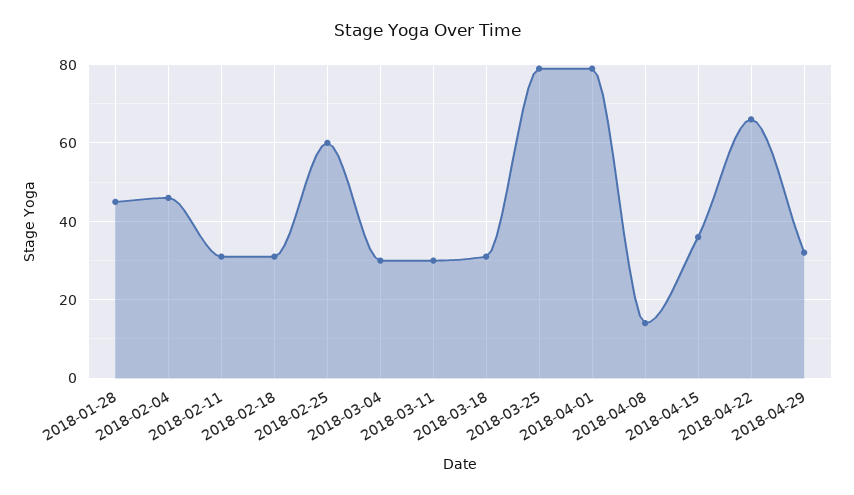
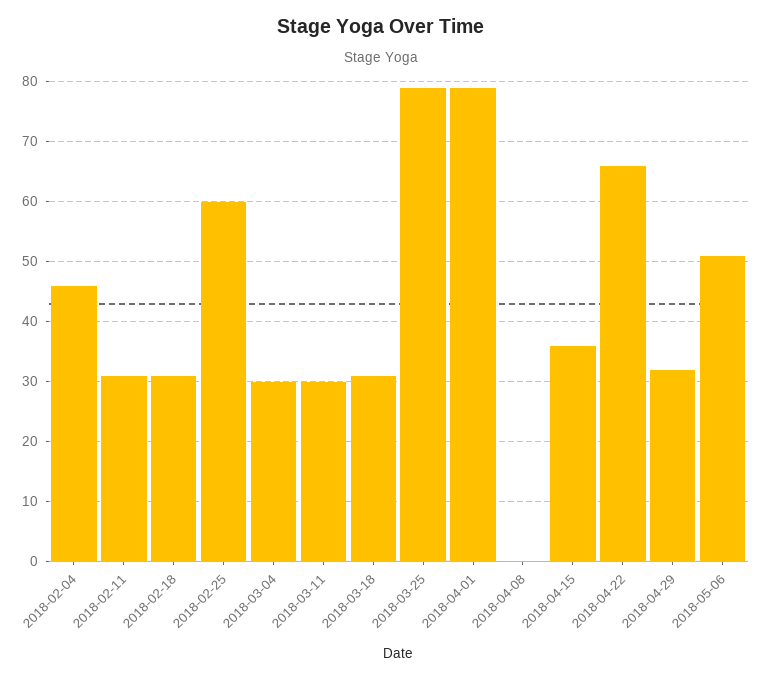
2018-01-28: 45 -> none
2018-04-08: 15 -> 0
2018-05-06: none -> 51

